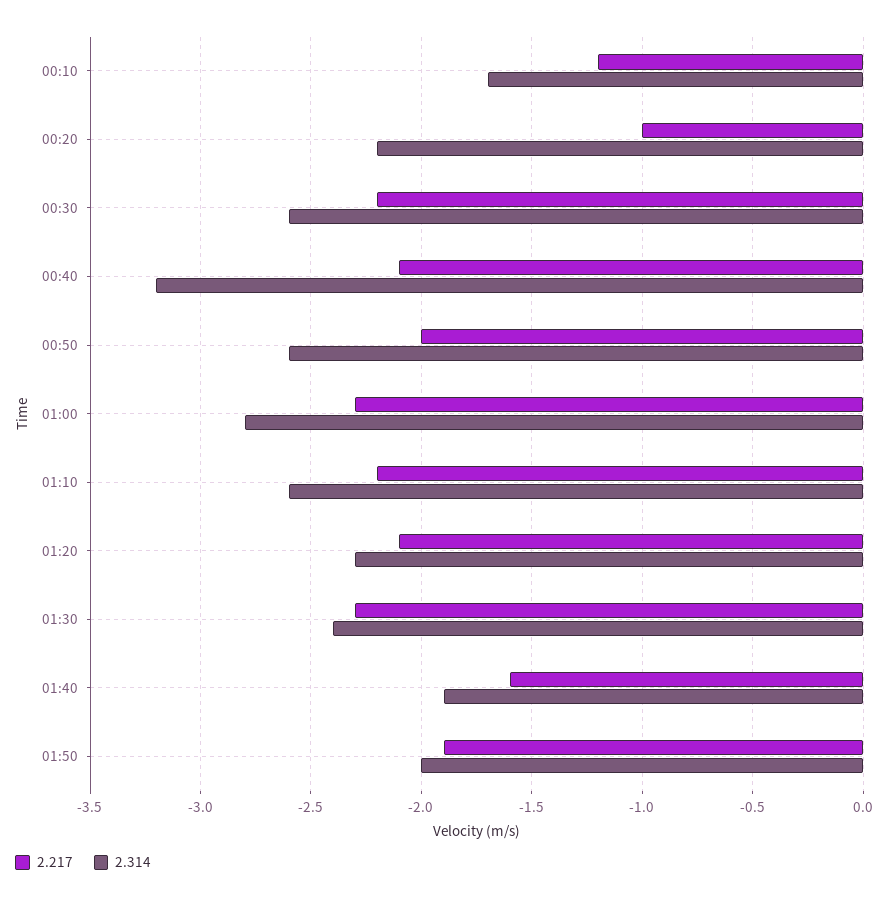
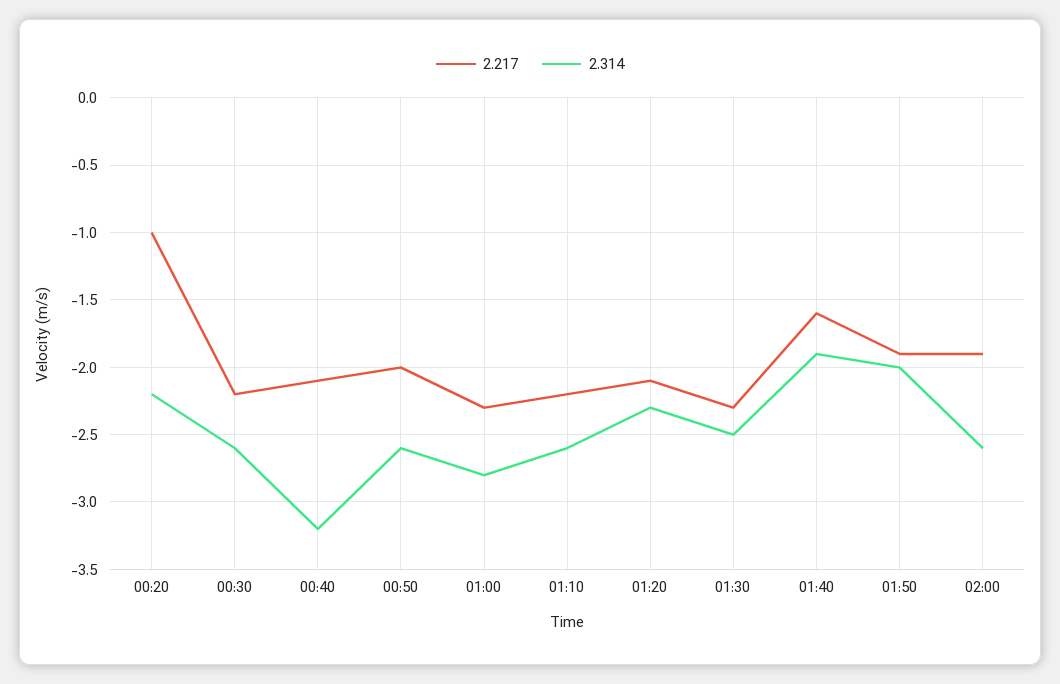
2.217, 00:10: -1.2 -> none
2.314, 00:10: -1.7 -> none
2.314, 01:30: -2.4 -> -2.5
2.217, 02:00: none -> -1.9
2.314, 02:00: none -> -2.6

